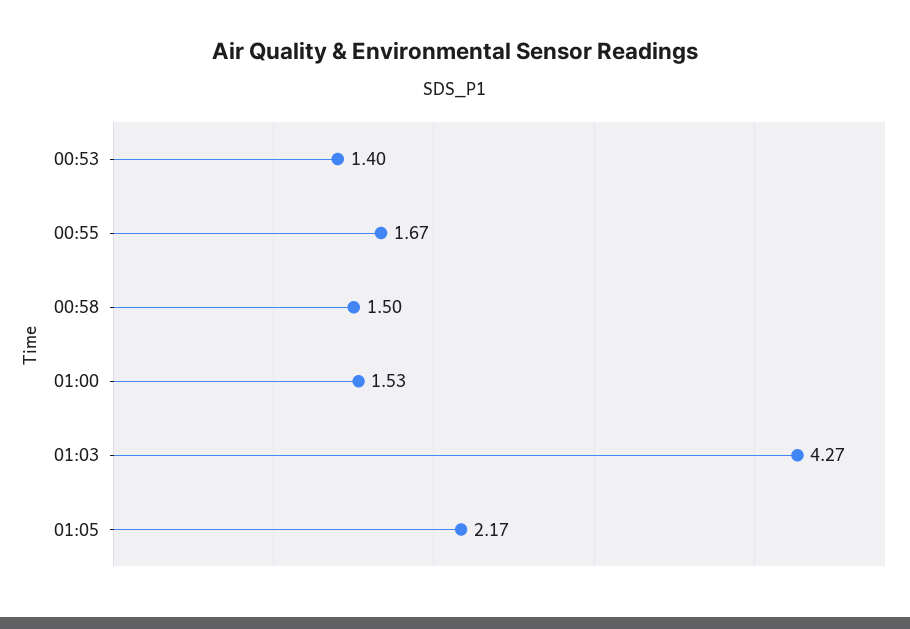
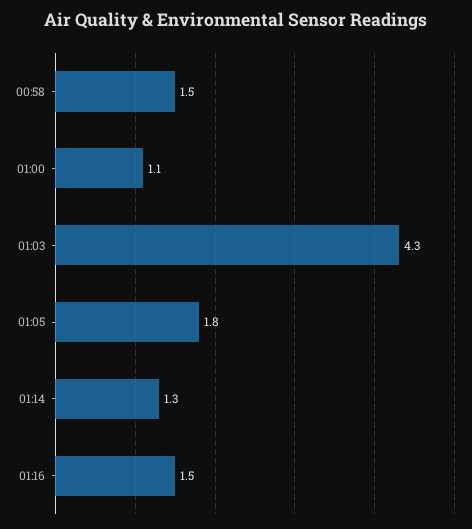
00:53: 1.4 -> none
00:55: 1.67 -> none
01:00: 1.53 -> 1.1
01:05: 2.17 -> 1.8
01:14: none -> 1.3
01:16: none -> 1.5

